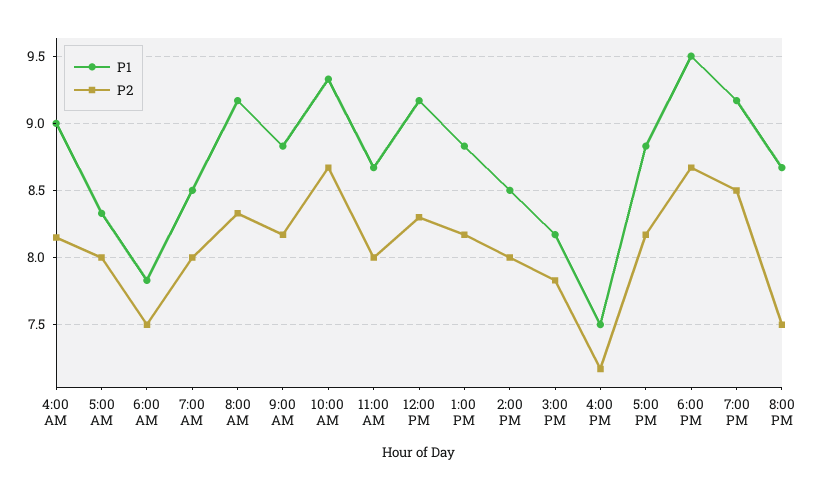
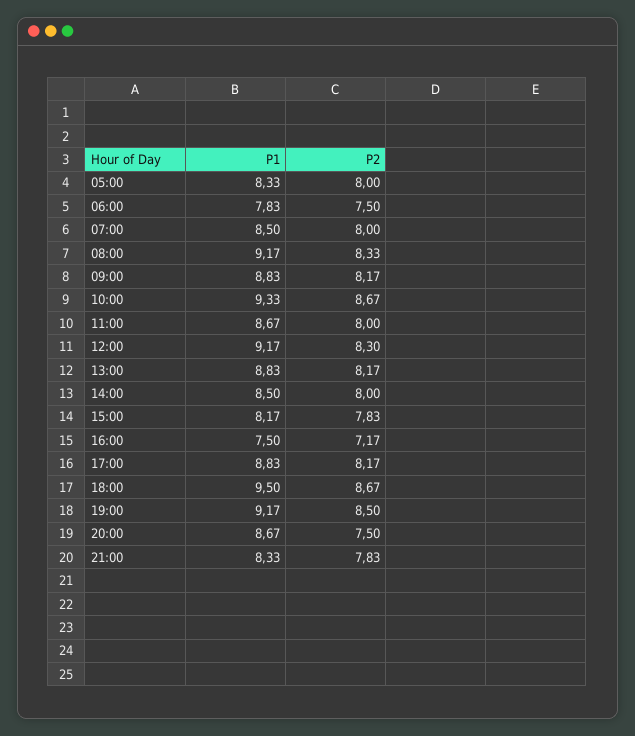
P1, 4:00 AM: 9 -> none
P2, 4:00 AM: 8.15 -> none
P1, 21:00: none -> 8.33
P2, 21:00: none -> 7.83

